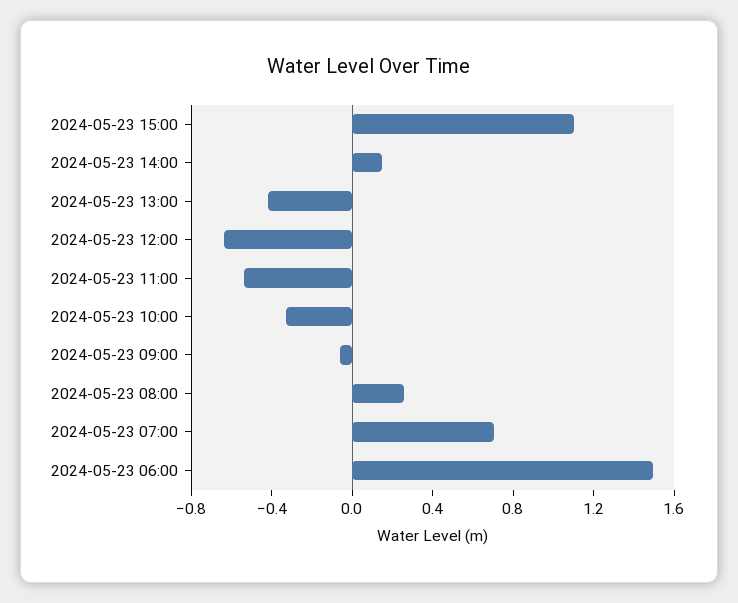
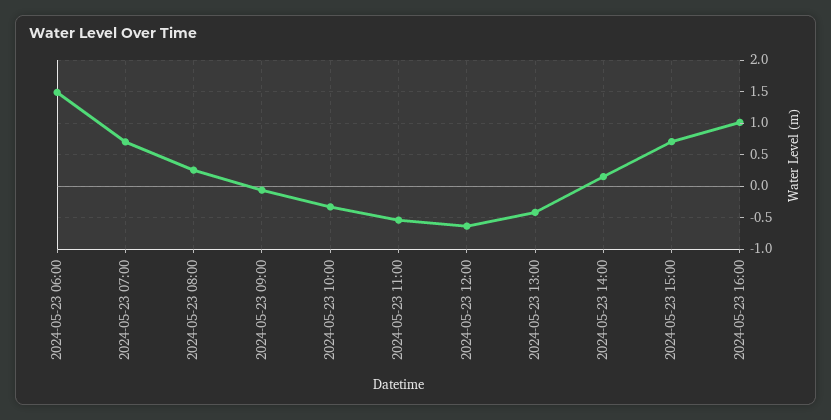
2024-05-23 15:00: 1.1 -> 0.7
2024-05-23 16:00: none -> 1

